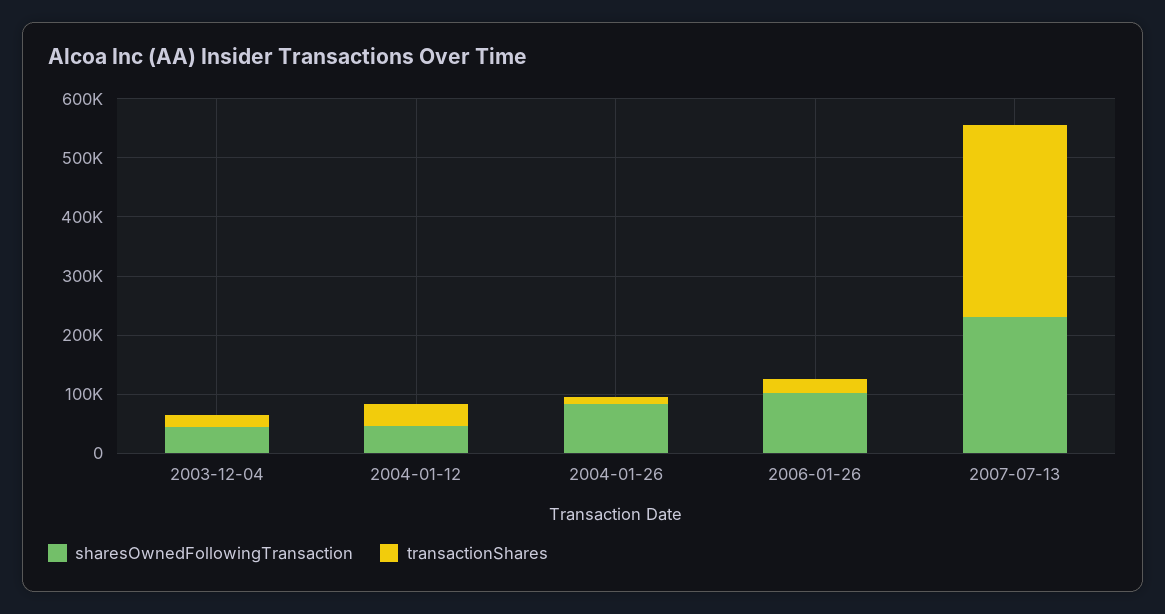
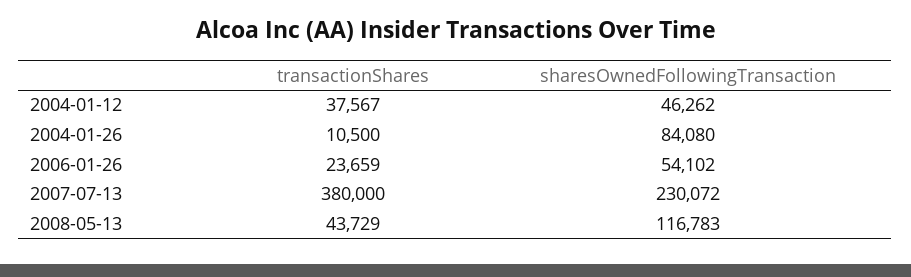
sharesOwnedFollowingTransaction, 2003-12-04: 40000 -> none
transactionShares, 2003-12-04: 20000 -> none
sharesOwnedFollowingTransaction, 2006-01-26: 100000 -> 54102
transactionShares, 2007-07-13: 320000 -> 380000
transactionShares, 2008-05-13: none -> 43729
sharesOwnedFollowingTransaction, 2008-05-13: none -> 116783

